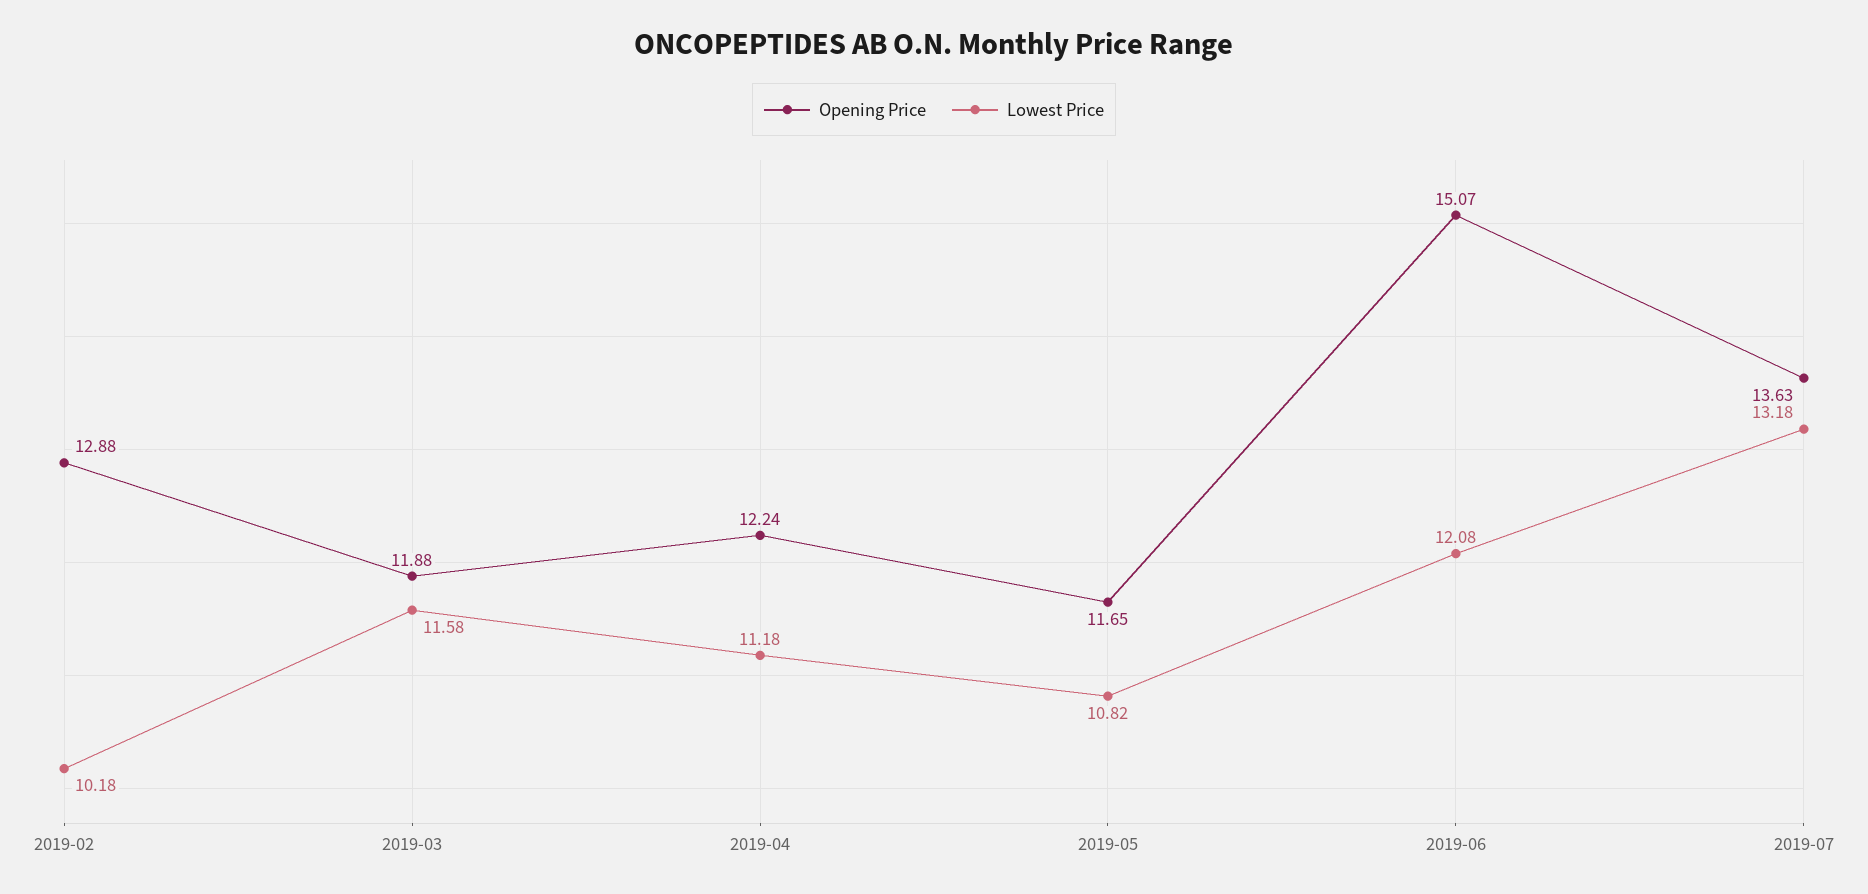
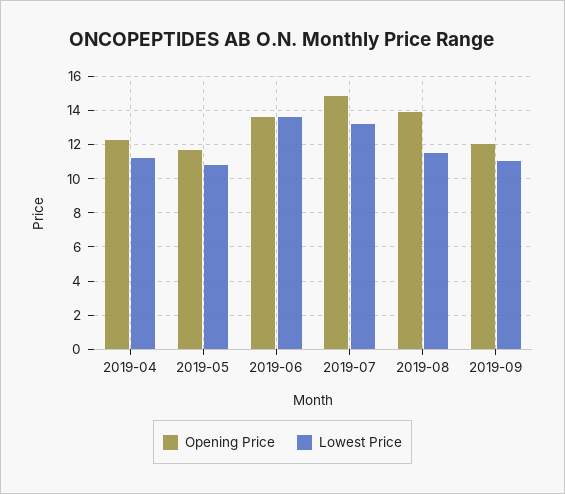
Opening Price, 2019-02: 12.88 -> none
Lowest Price, 2019-02: 10.18 -> none
Opening Price, 2019-03: 11.88 -> none
Lowest Price, 2019-03: 11.58 -> none
Opening Price, 2019-06: 15.07 -> 13.5
Lowest Price, 2019-06: 12.08 -> 13.5
Opening Price, 2019-07: 13.63 -> 15
Opening Price, 2019-08: none -> 14
Lowest Price, 2019-08: none -> 11.5
Opening Price, 2019-09: none -> 12
Lowest Price, 2019-09: none -> 11

